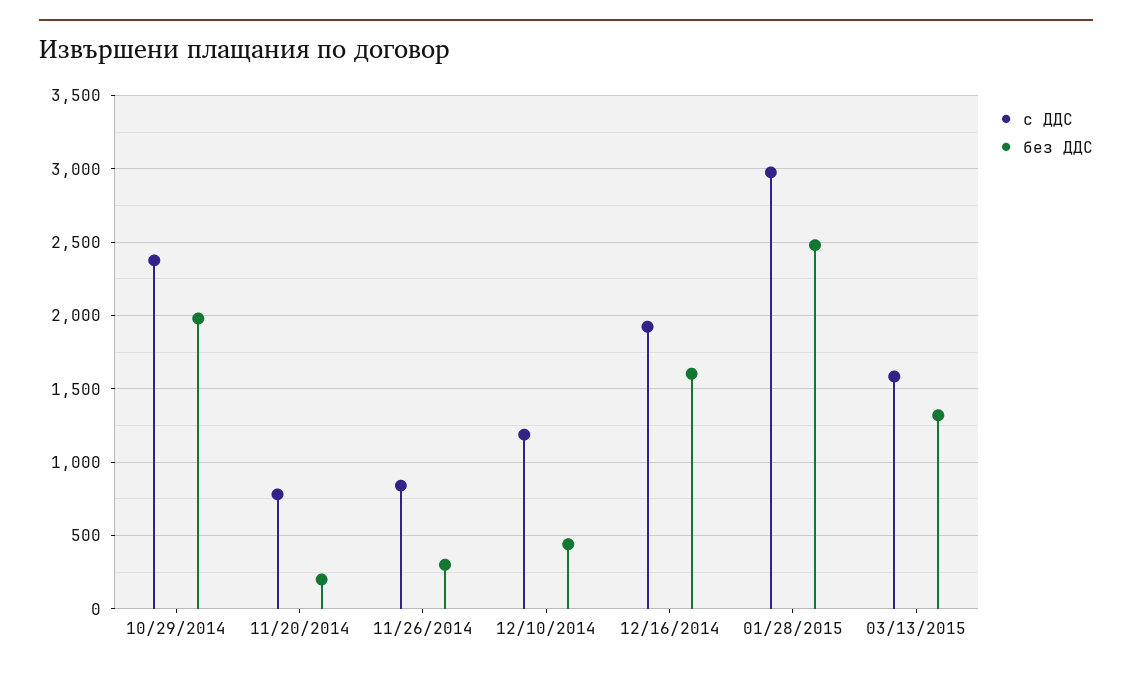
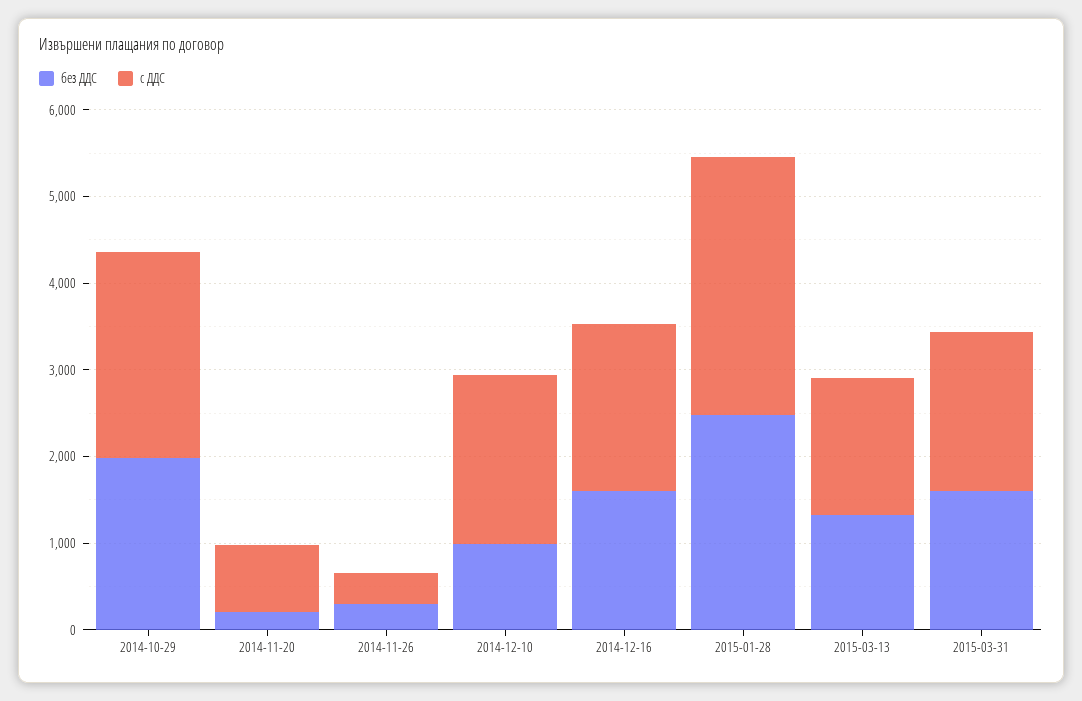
с ДДС, 11/26/2014: 850 -> 400
с ДДС, 12/10/2014: 1200 -> 2000
без ДДС, 12/10/2014: 450 -> 1000
без ДДС, 2015-03-31: none -> 1600
с ДДС, 2015-03-31: none -> 1800

